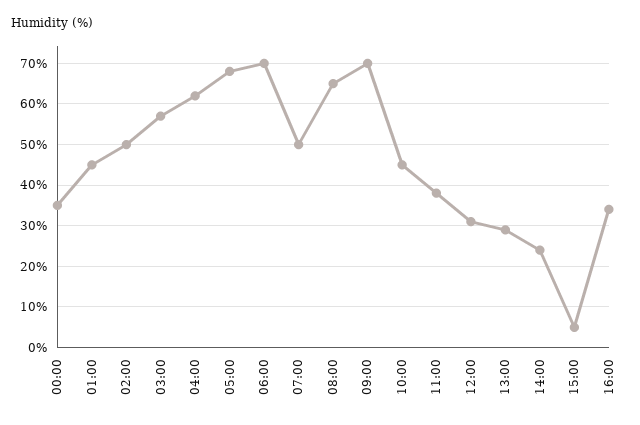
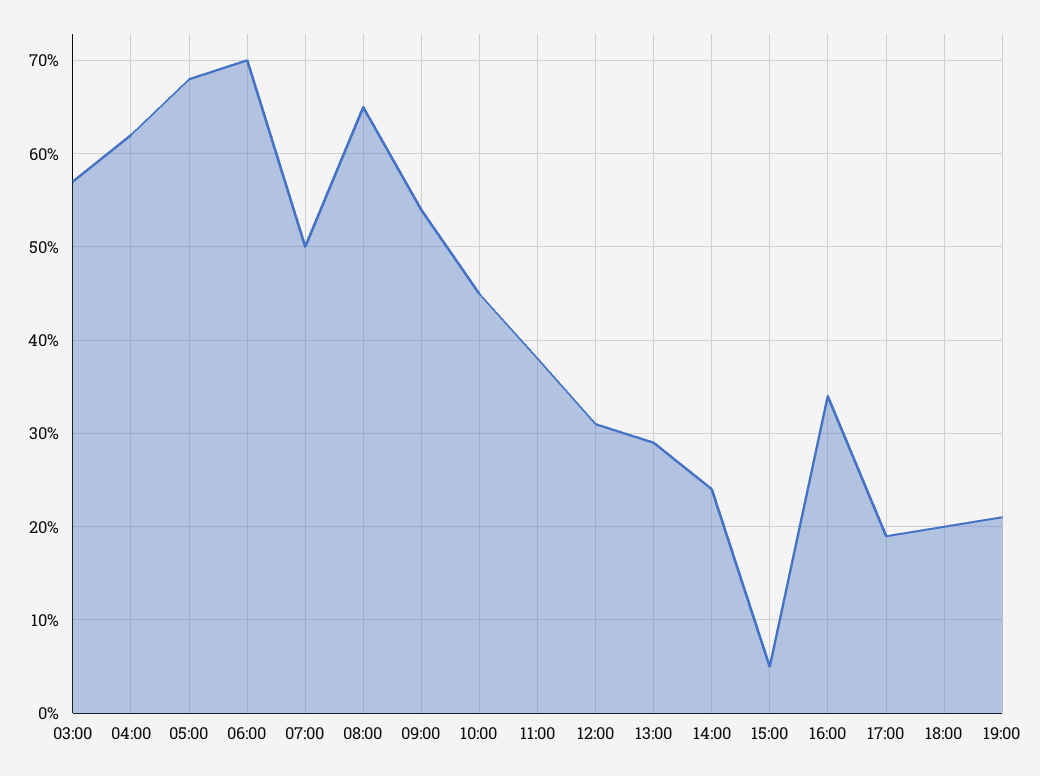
00:00: 35 -> none
01:00: 45 -> none
02:00: 50 -> none
09:00: 70 -> 54
17:00: none -> 19
18:00: none -> 20
19:00: none -> 21

